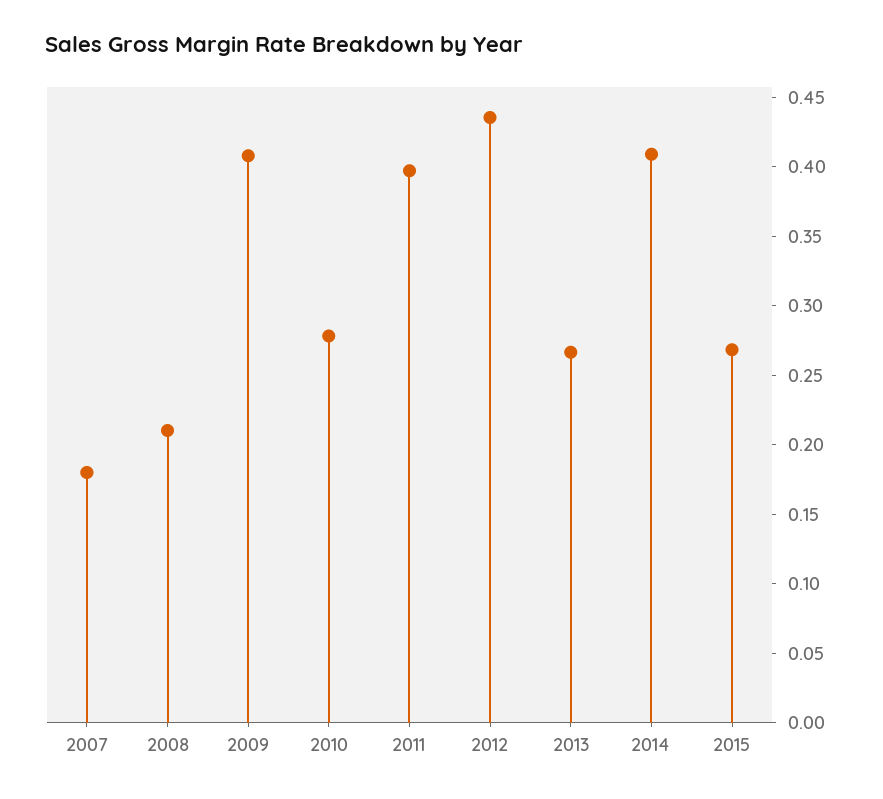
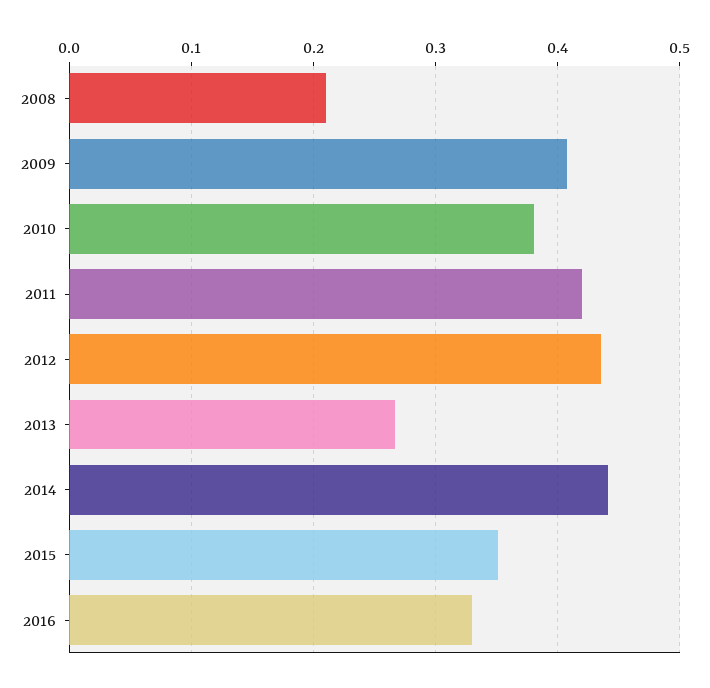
2007: 0.18 -> none
2010: 0.28 -> 0.38
2011: 0.4 -> 0.42
2014: 0.41 -> 0.44
2015: 0.27 -> 0.35
2016: none -> 0.33

